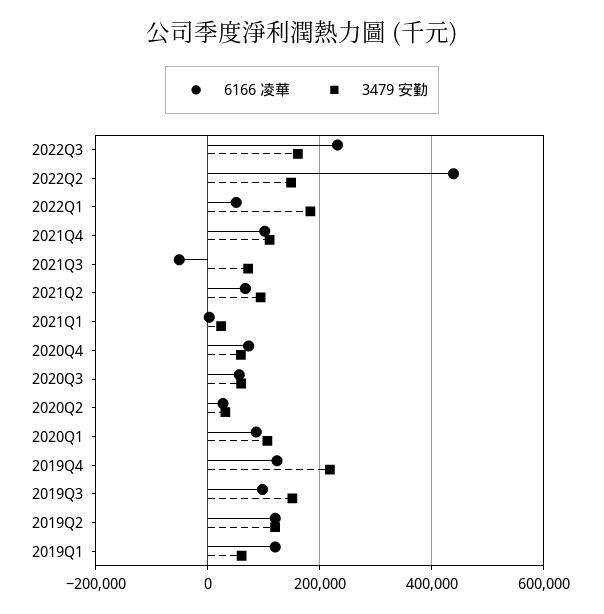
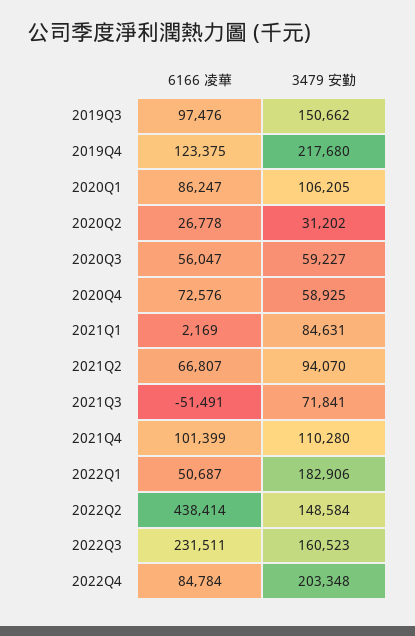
3479 安勤, 2021Q1: 20000 -> 84631
6166 凌華, 2019Q2: 120000 -> none
3479 安勤, 2019Q2: 120000 -> none
6166 凌華, 2019Q1: 120000 -> none
3479 安勤, 2019Q1: 60000 -> none
6166 凌華, 2022Q4: none -> 84784
3479 安勤, 2022Q4: none -> 203348

